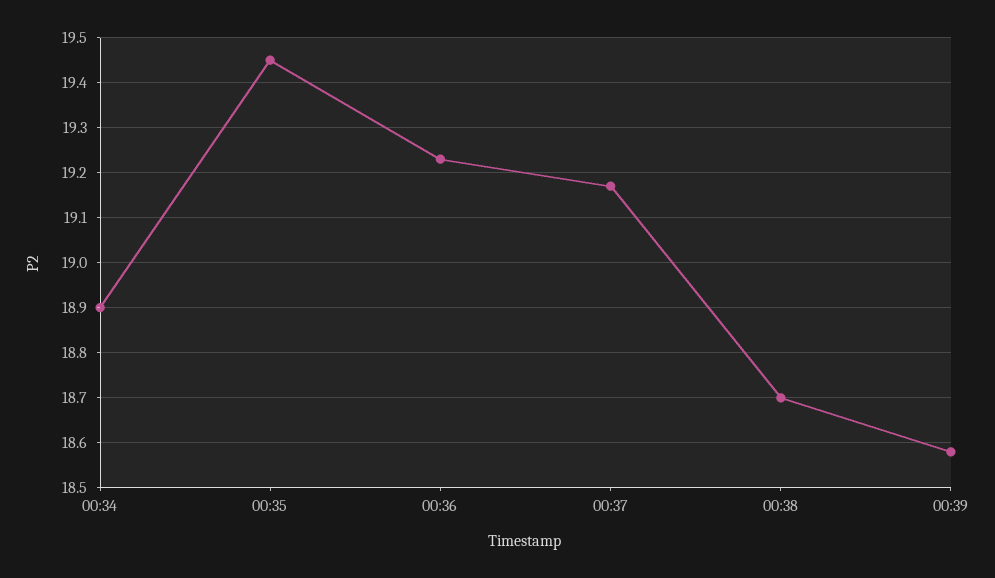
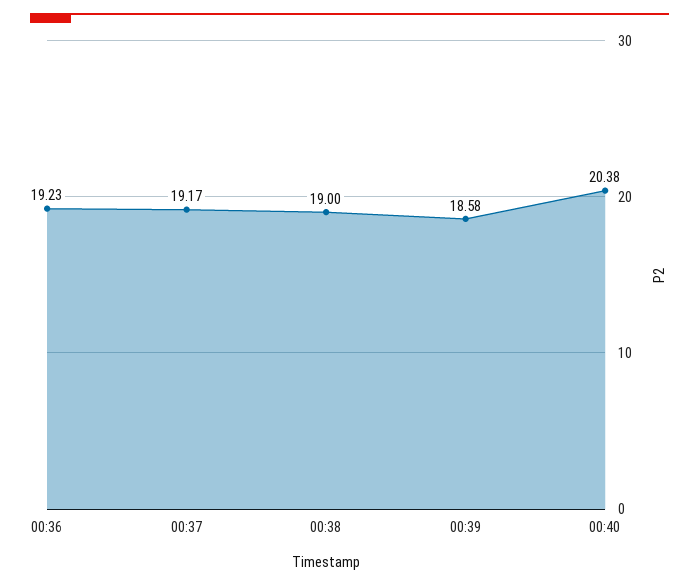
00:34: 18.9 -> none
00:35: 19.45 -> none
00:38: 18.7 -> 19
00:40: none -> 20.38

